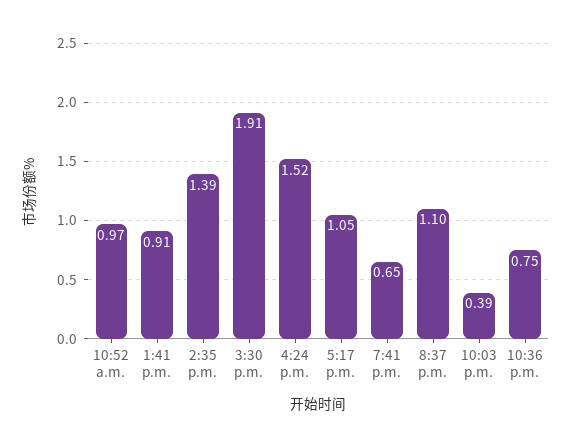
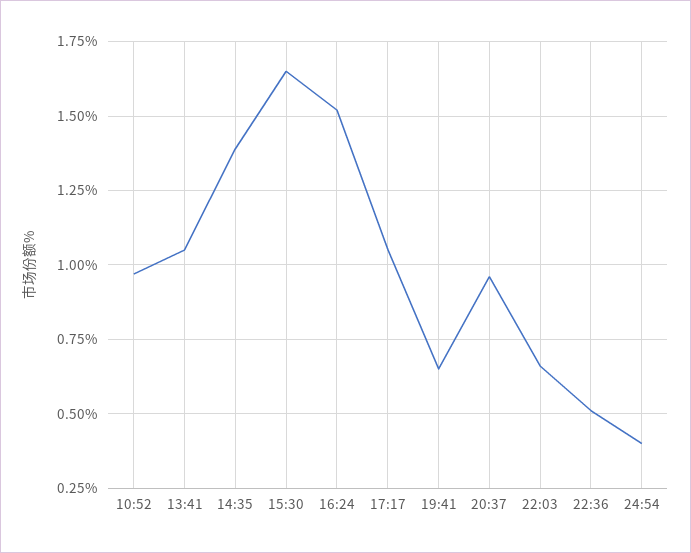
1:41 p.m.: 0.91 -> 1.05
3:30 p.m.: 1.91 -> 1.65
8:37 p.m.: 1.1 -> 0.95
10:03 p.m.: 0.39 -> 0.65
10:36 p.m.: 0.75 -> 0.5
24:54: none -> 0.4

